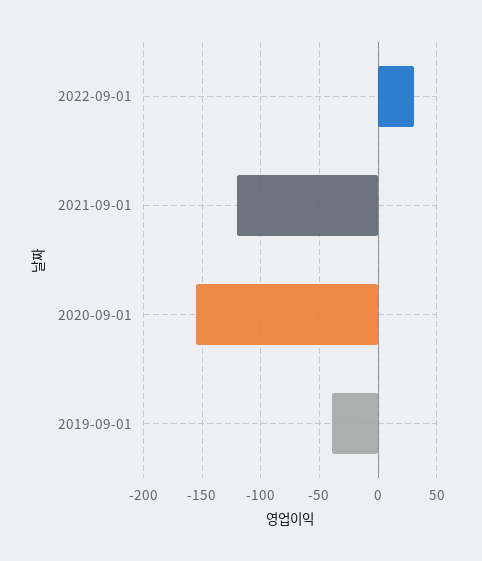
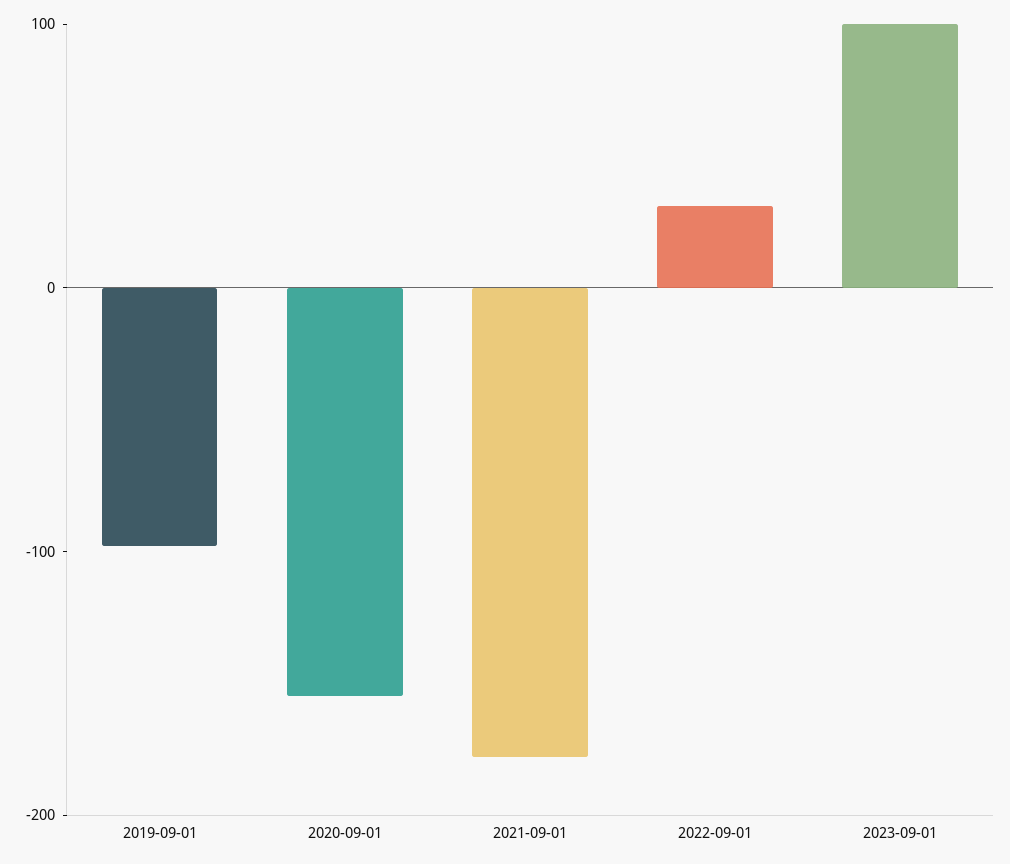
2021-09-01: -120 -> -180
2019-09-01: -40 -> -100
2023-09-01: none -> 100

